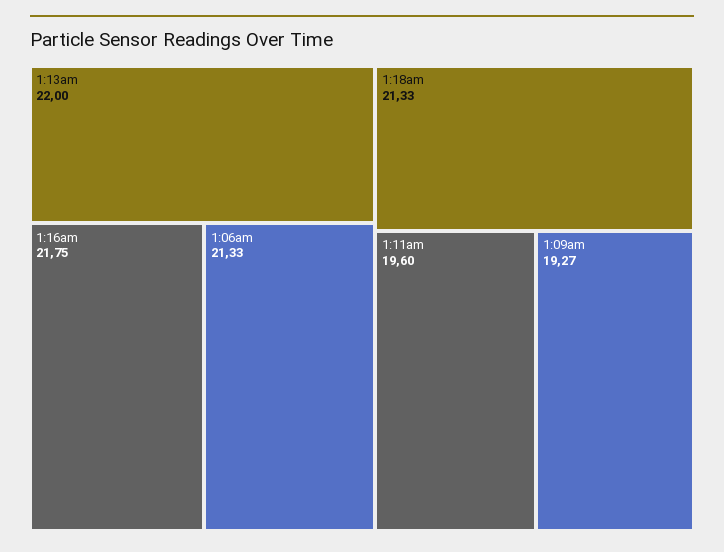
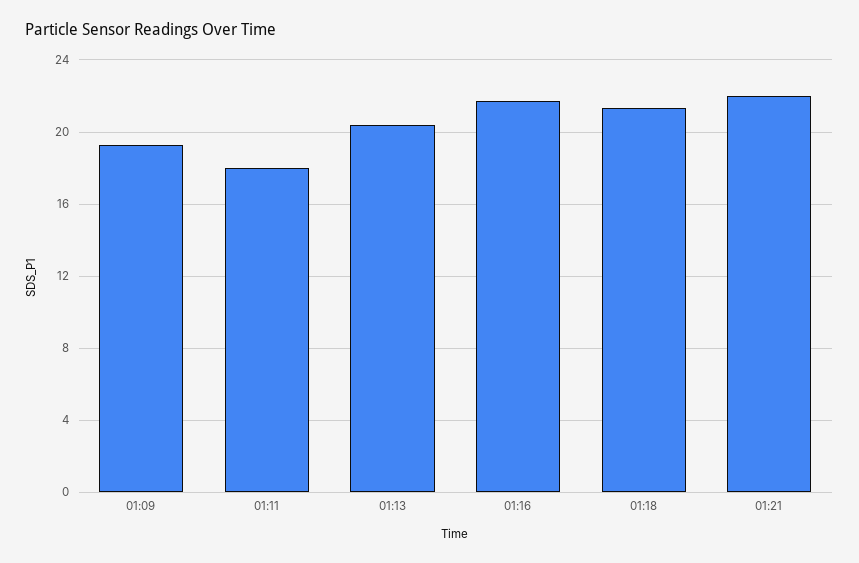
1:13am: 22 -> 20.5
1:06am: 21.33 -> none
1:11am: 19.6 -> 18
01:21: none -> 22

